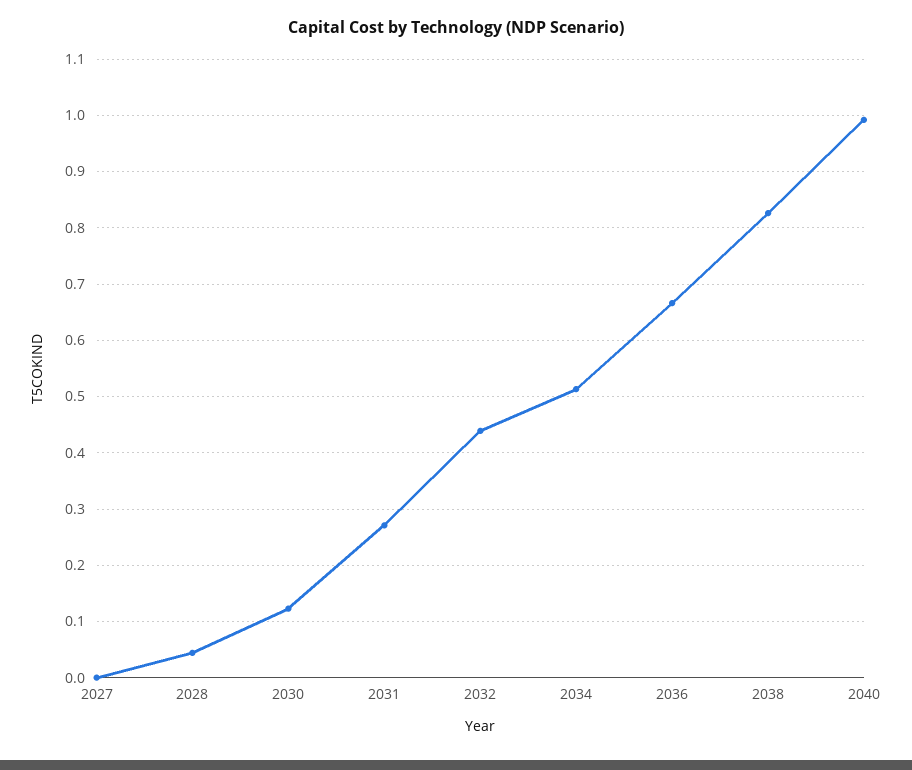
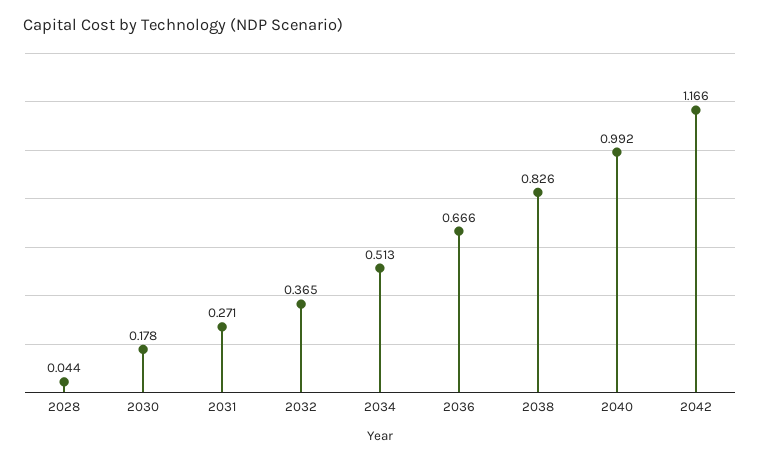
2027: 0 -> none
2030: 0.12 -> 0.178
2032: 0.44 -> 0.365
2042: none -> 1.166

